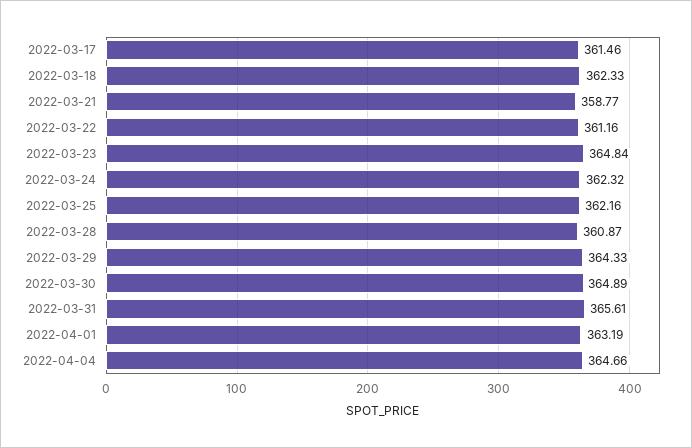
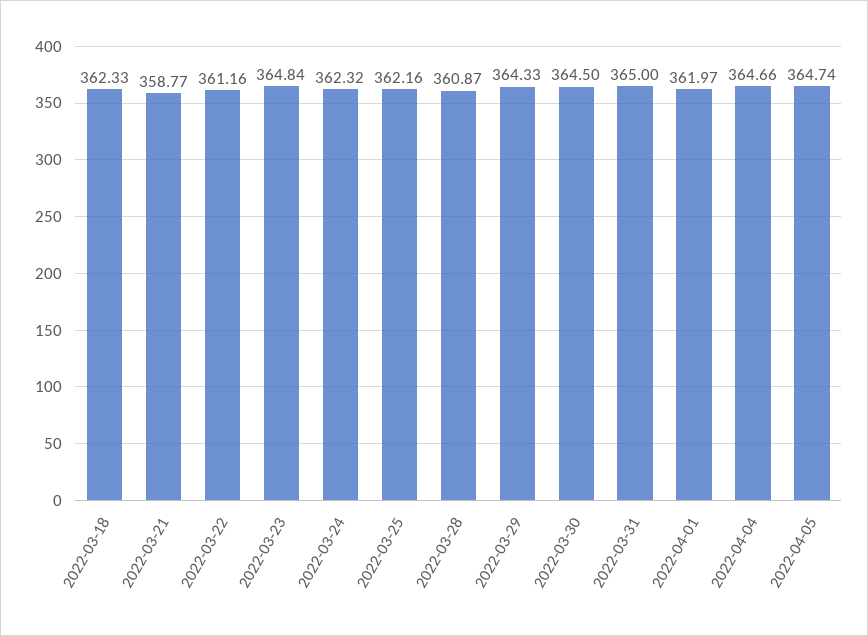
2022-03-17: 361.46 -> none
2022-03-30: 364.89 -> 364.5
2022-03-31: 365.61 -> 365
2022-04-01: 363.19 -> 361.97
2022-04-05: none -> 364.74

